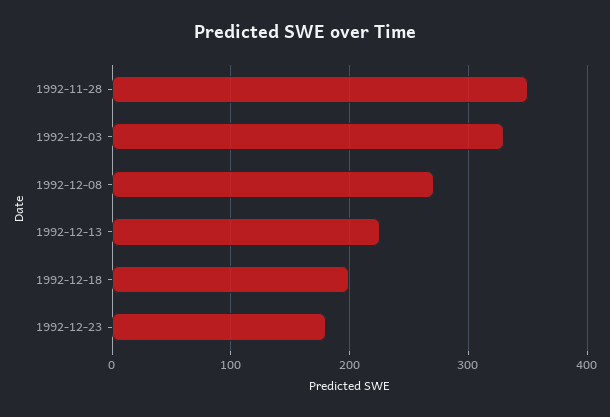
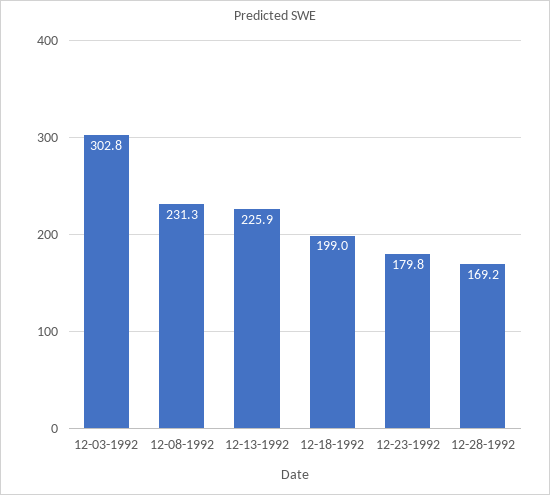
1992-11-28: 350 -> none
1992-12-03: 330 -> 302.8
1992-12-08: 270 -> 231.3
12-28-1992: none -> 169.2

